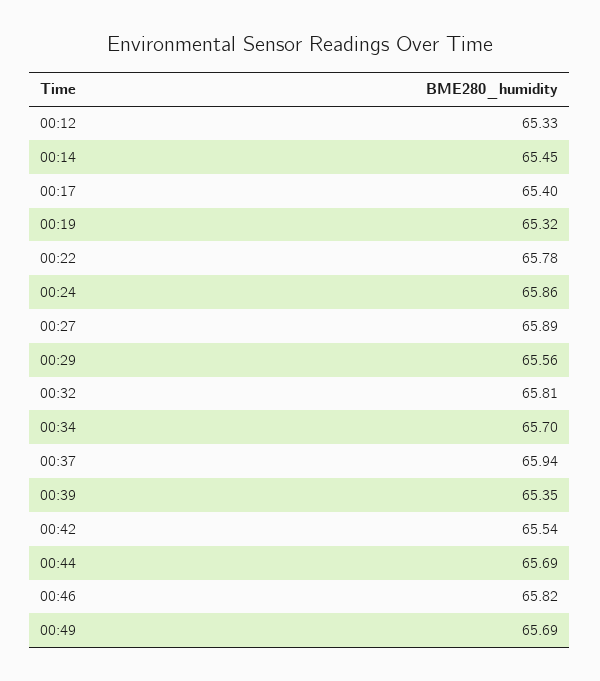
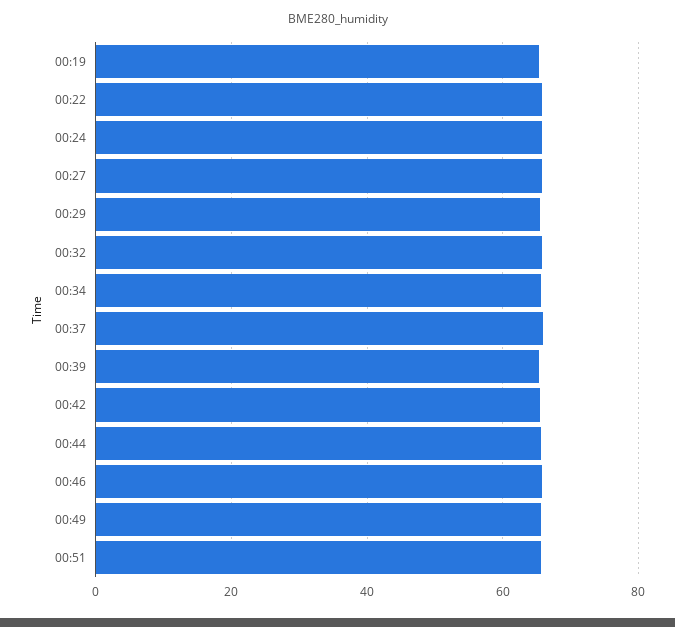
00:12: 65.33 -> none
00:14: 65.45 -> none
00:17: 65.4 -> none
00:51: none -> 66

